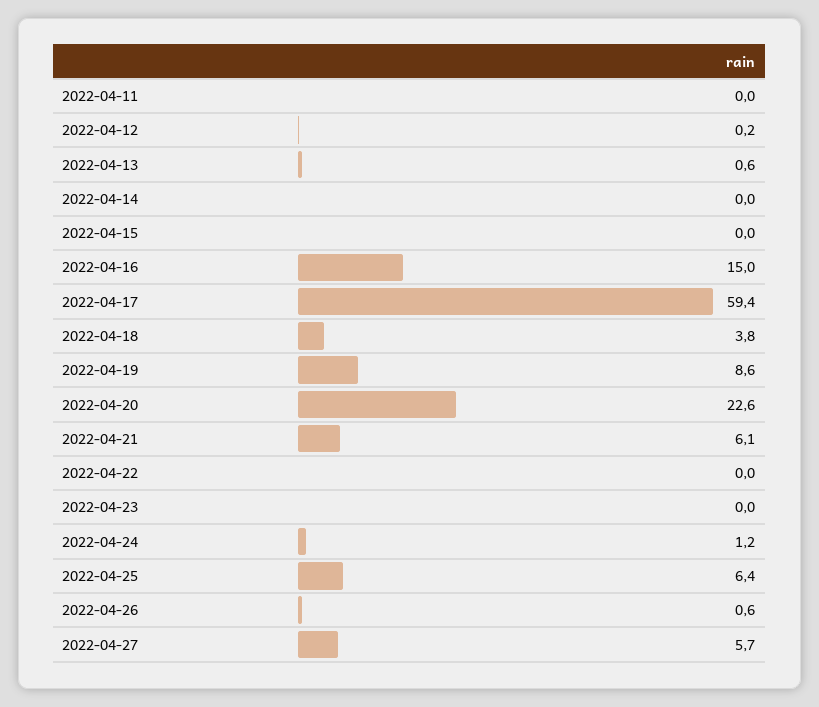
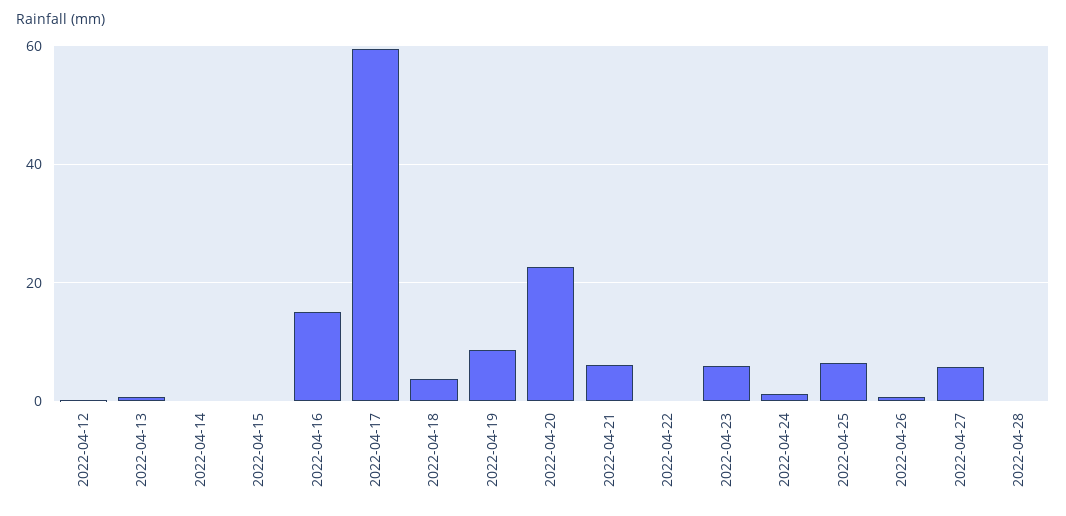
2022-04-11: 0 -> none
2022-04-23: 0 -> 6
2022-04-28: none -> 0

